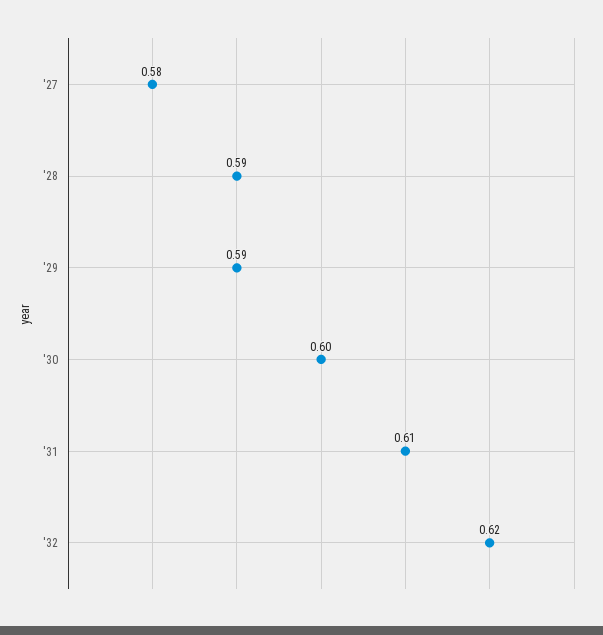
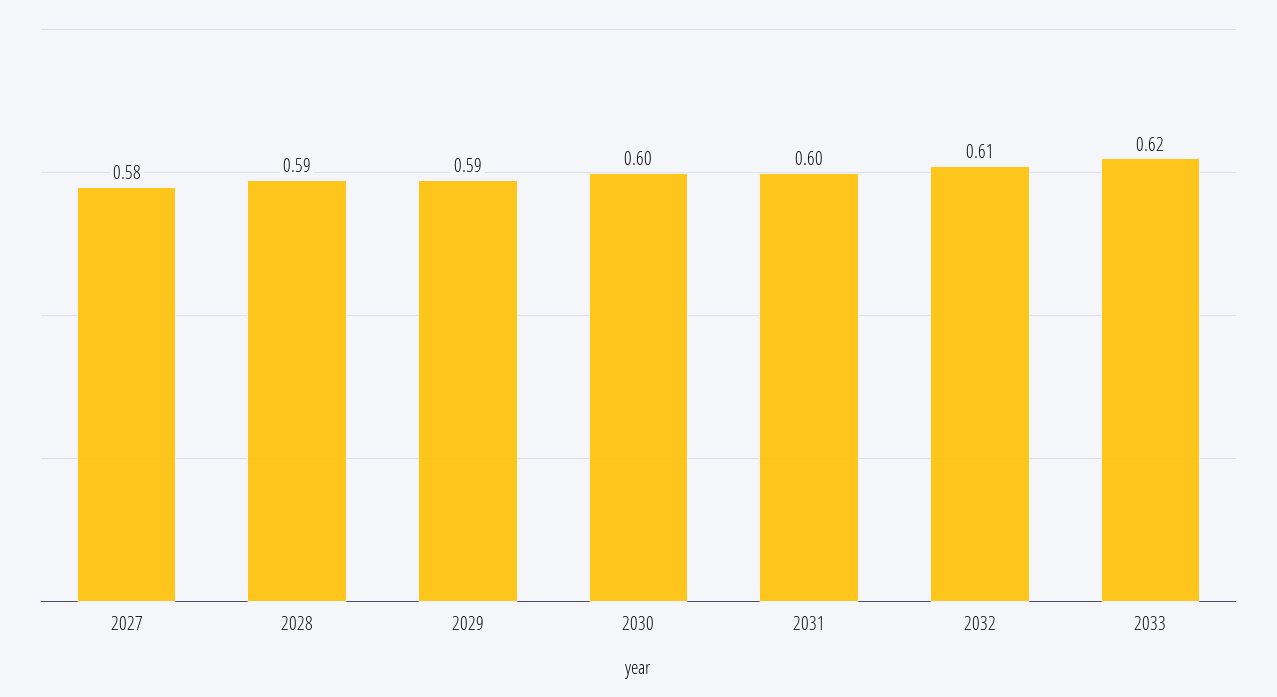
'31: 0.61 -> 0.6
'32: 0.62 -> 0.61
2033: none -> 0.62

